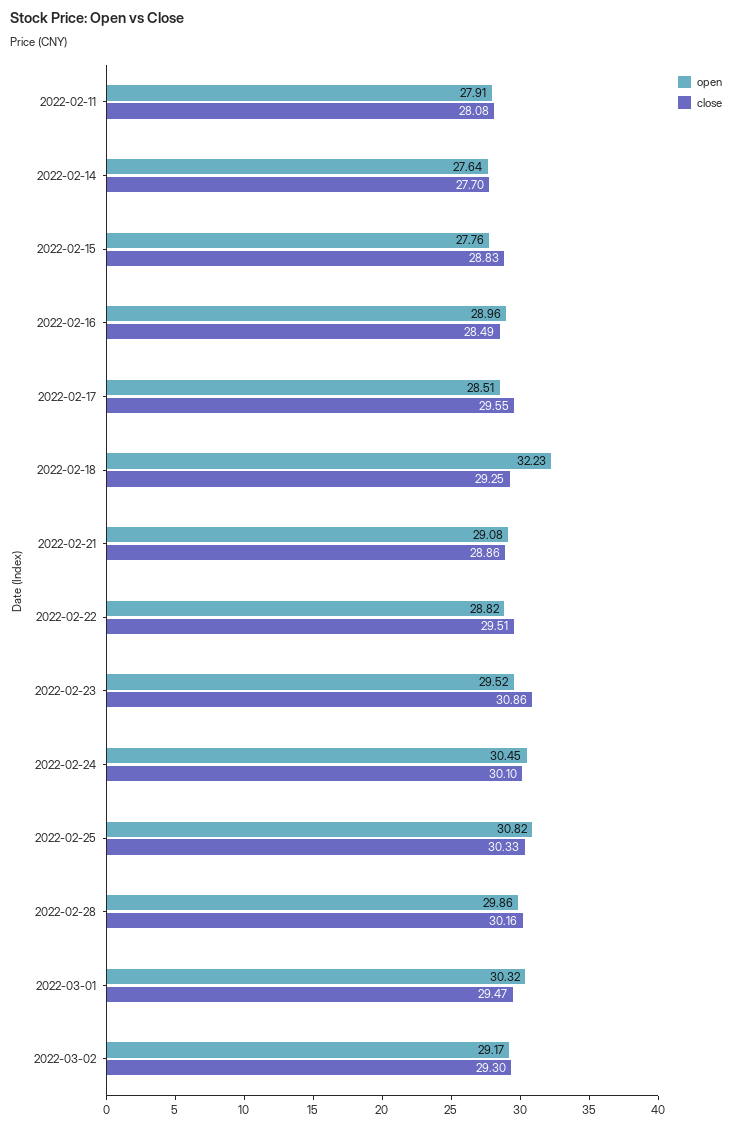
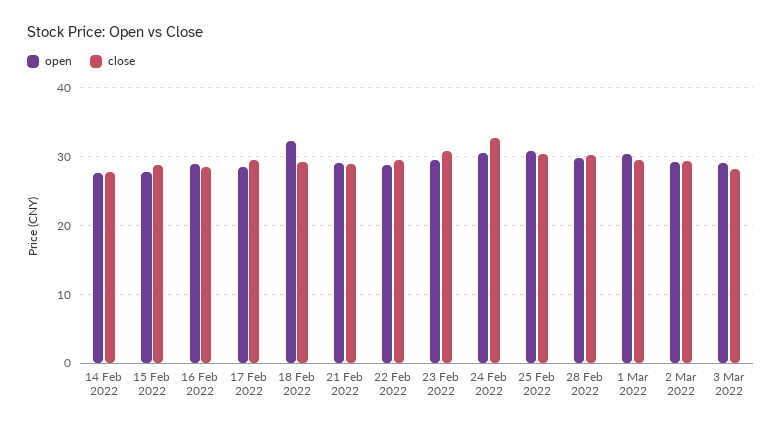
open, 2022-02-11: 27.91 -> none
close, 2022-02-11: 28.08 -> none
close, 2022-02-24: 30.1 -> 33
open, 3 Mar 2022: none -> 29
close, 3 Mar 2022: none -> 28

